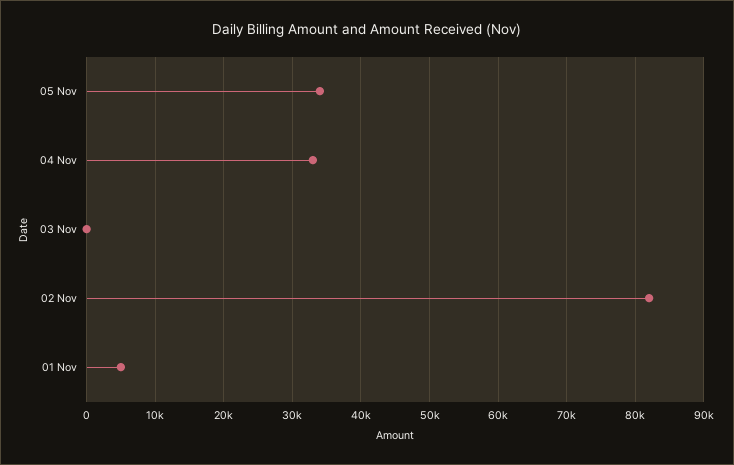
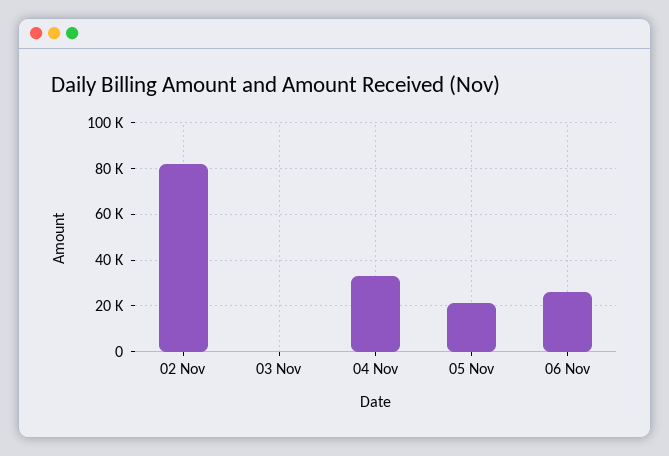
05 Nov: 34000 -> 20000
01 Nov: 5000 -> none
06 Nov: none -> 25000

